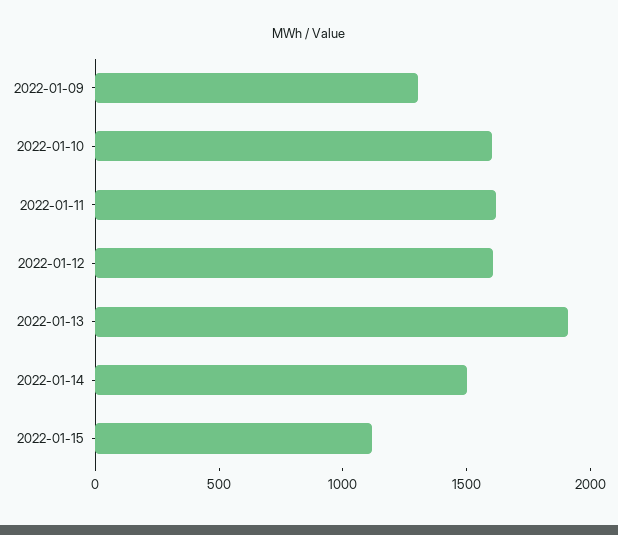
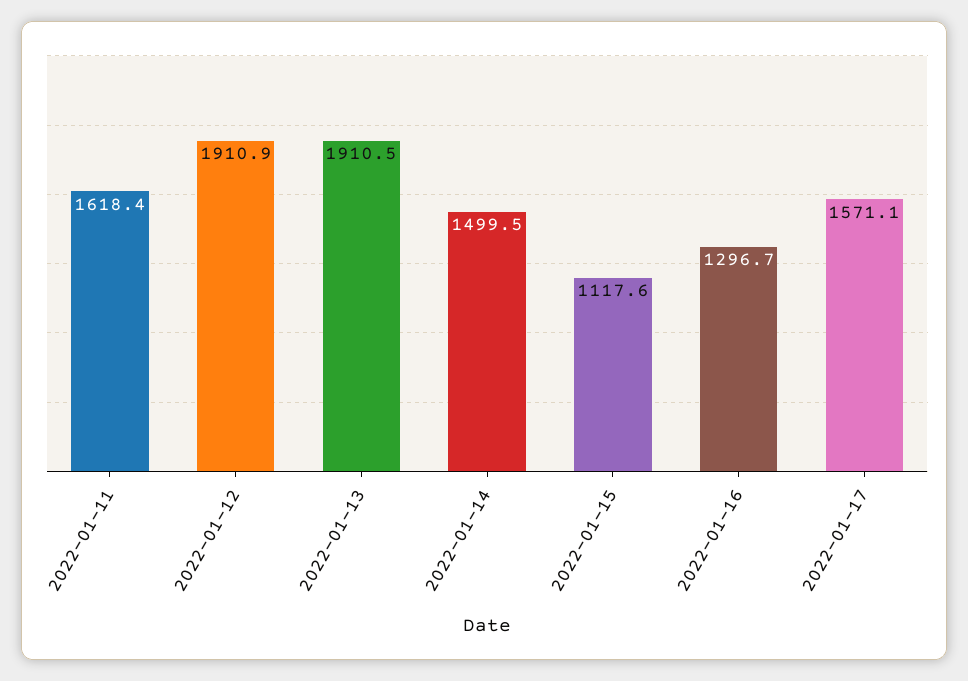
2022-01-09: 1300 -> none
2022-01-10: 1600 -> none
2022-01-12: 1600 -> 1910.9
2022-01-16: none -> 1296.7
2022-01-17: none -> 1571.1

